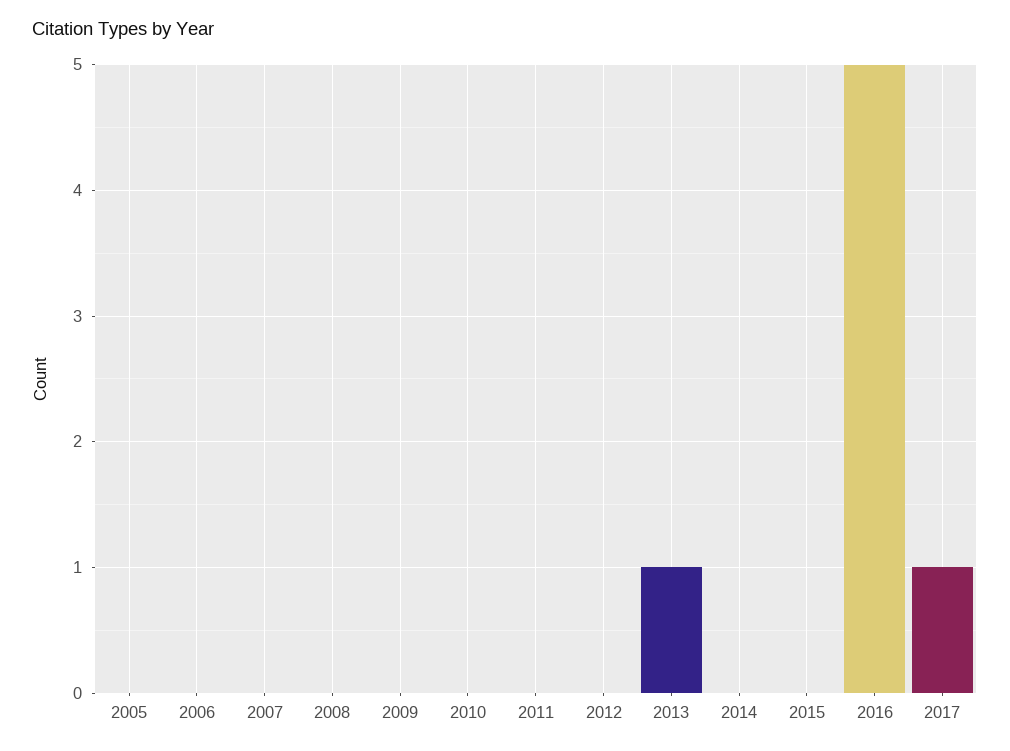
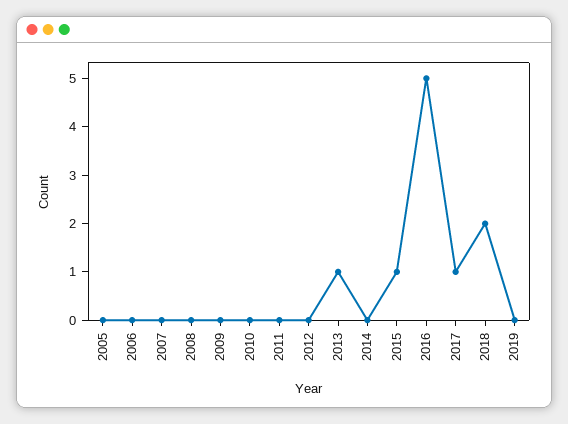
2015: 0 -> 1
2018: none -> 2
2019: none -> 0

